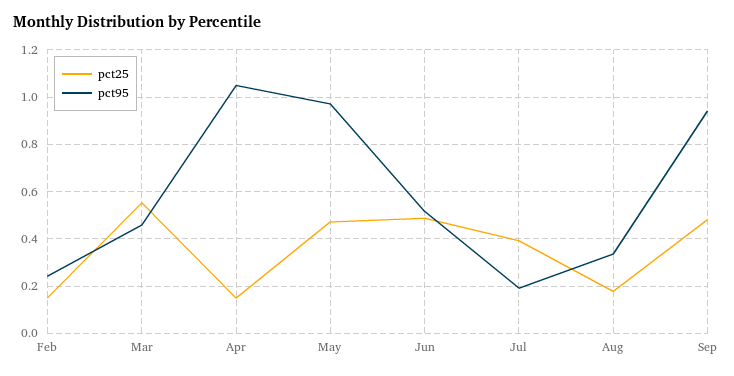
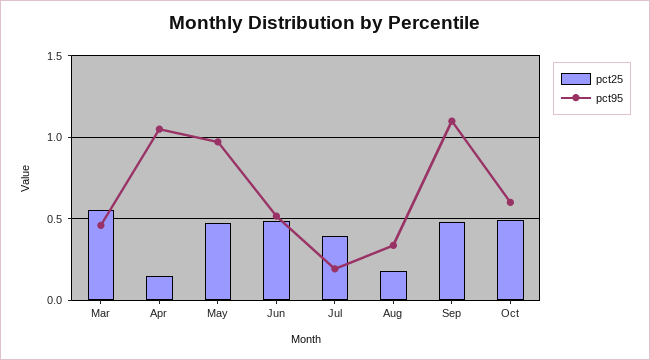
pct25, Feb: 0.15 -> none
pct95, Feb: 0.25 -> none
pct95, Sep: 0.95 -> 1.1
pct25, Oct: none -> 0.5
pct95, Oct: none -> 0.6

